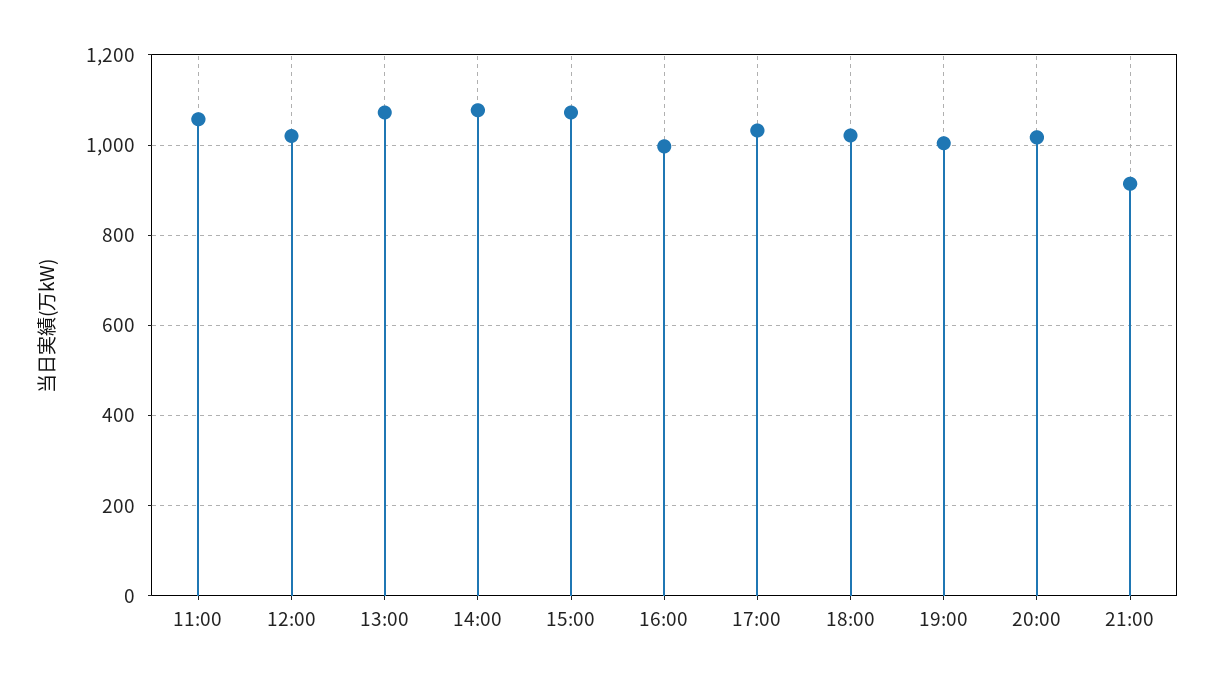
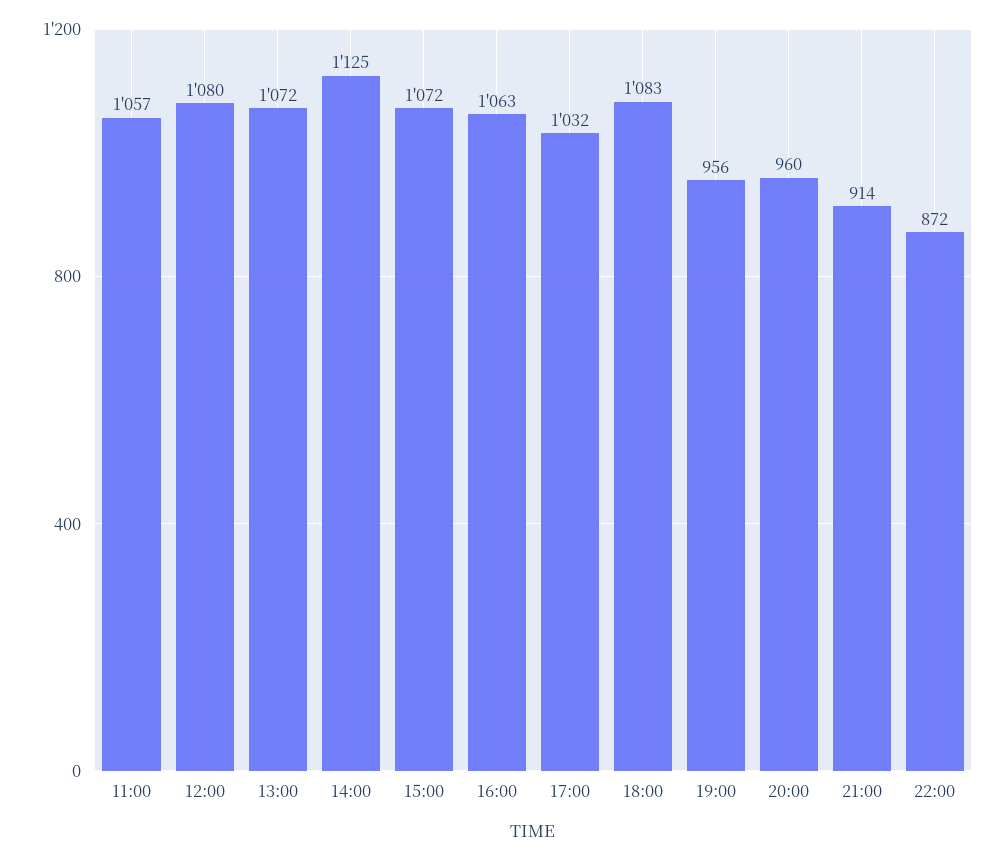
12:00: 1020 -> 1080
14:00: 1080 -> 1125
16:00: 1000 -> 1063
18:00: 1020 -> 1083
19:00: 1000 -> 956
20:00: 1020 -> 960
22:00: none -> 872

